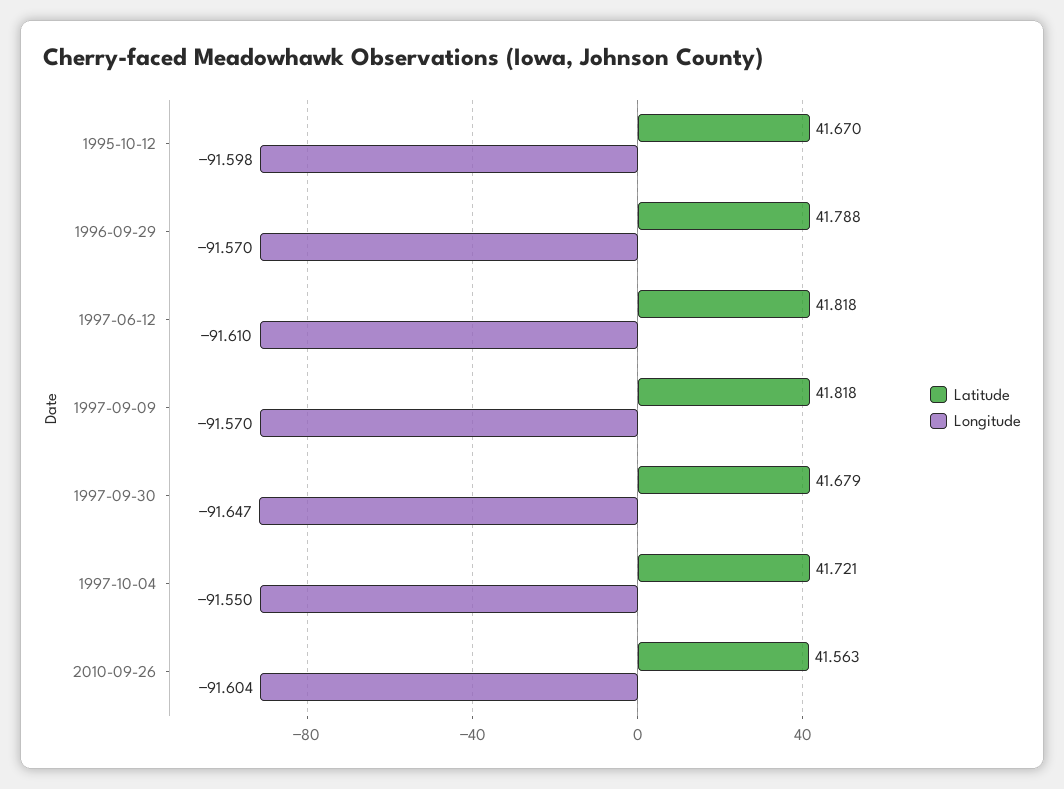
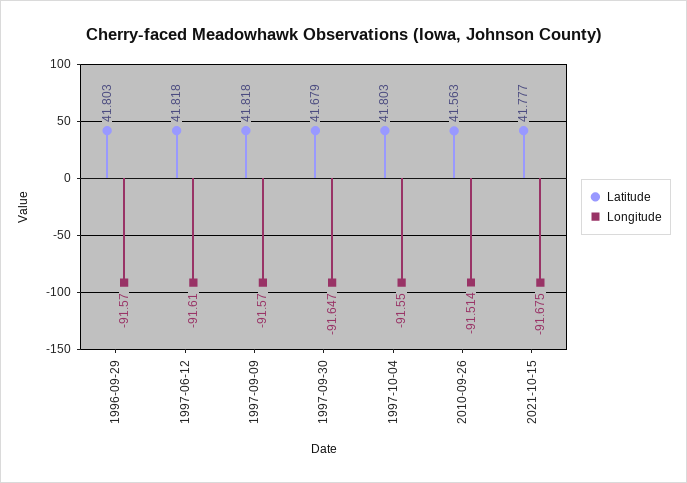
Latitude, 1995-10-12: 41.67 -> none
Longitude, 1995-10-12: -91.598 -> none
Latitude, 1996-09-29: 41.788 -> 41.803
Latitude, 1997-10-04: 41.721 -> 41.803
Longitude, 2010-09-26: -91.604 -> -91.514
Latitude, 2021-10-15: none -> 41.777
Longitude, 2021-10-15: none -> -91.675

